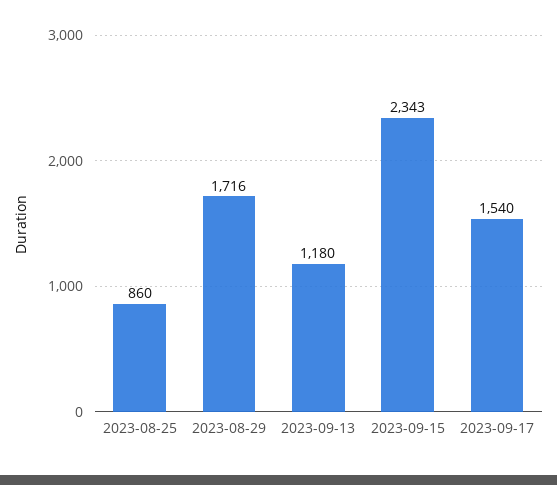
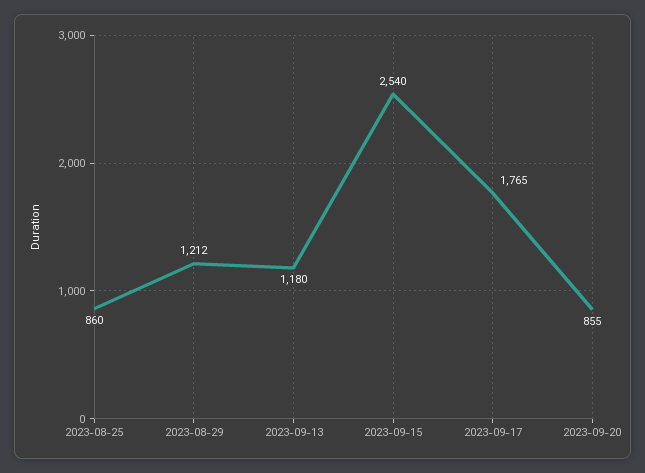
2023-08-29: 1716 -> 1212
2023-09-15: 2343 -> 2540
2023-09-17: 1540 -> 1765
2023-09-20: none -> 855

